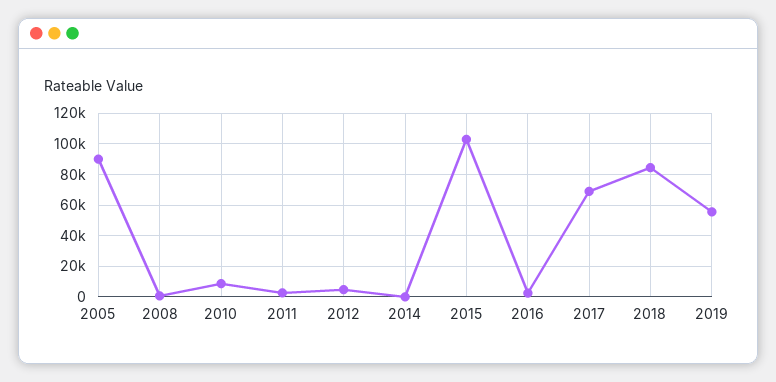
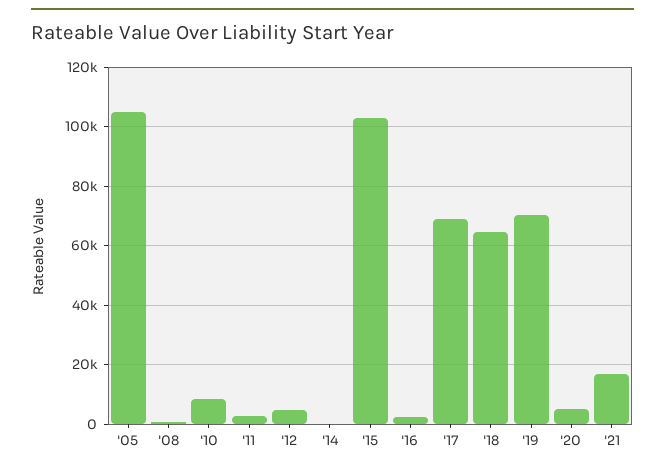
2005: 90000 -> 105000
2018: 85000 -> 65000
2019: 55000 -> 70000
'20: none -> 5000
'21: none -> 17500

